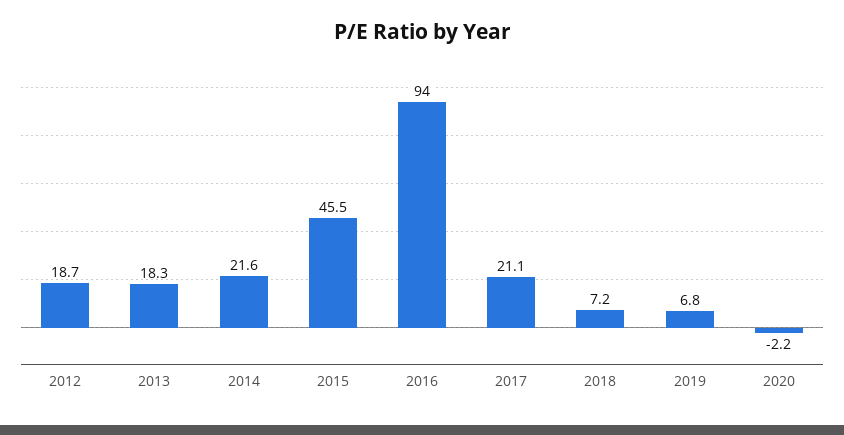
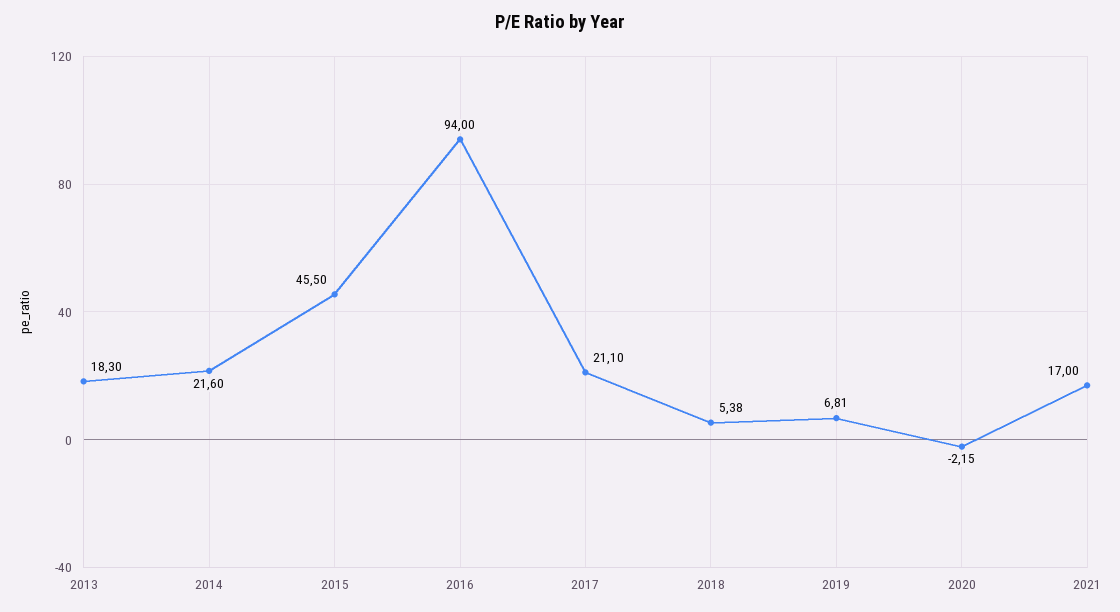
2012: 18.7 -> none
2018: 7.2 -> 5.38
2021: none -> 17

